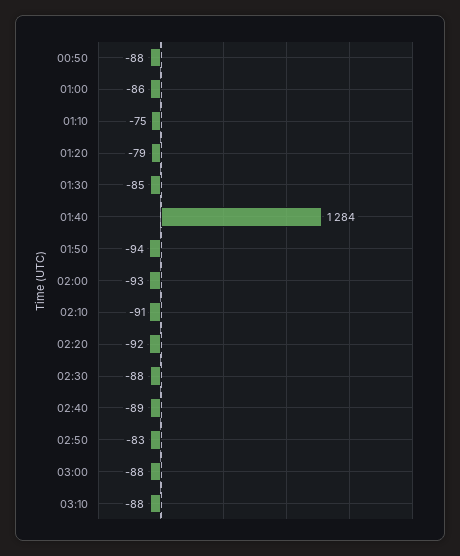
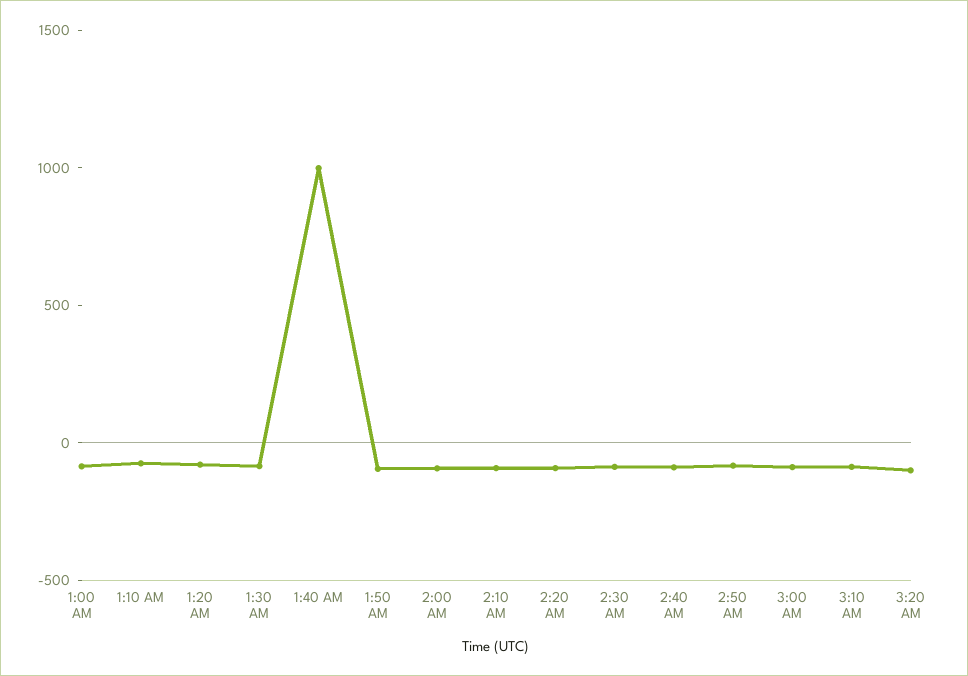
00:50: -88 -> none
01:40: 1284 -> 1000
3:20 AM: none -> -100

